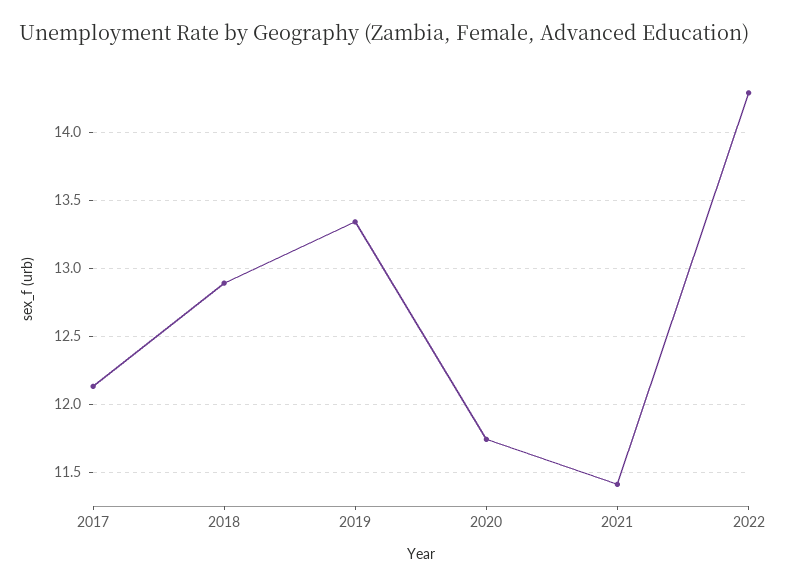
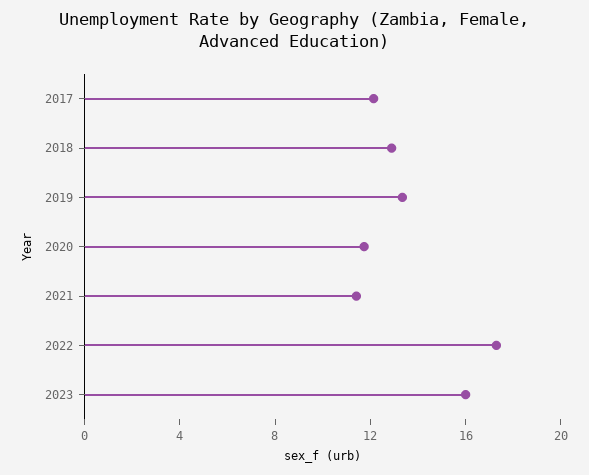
2022: 14.3 -> 17
2023: none -> 16

